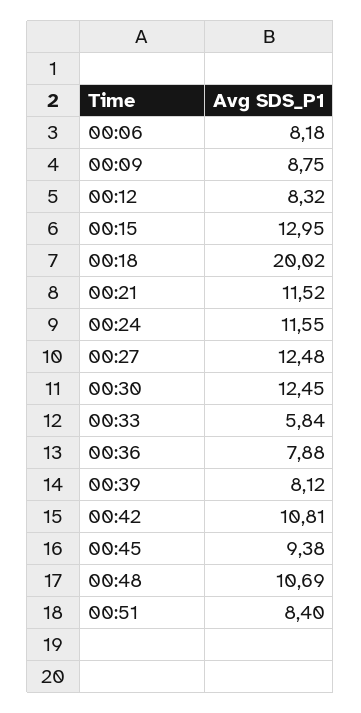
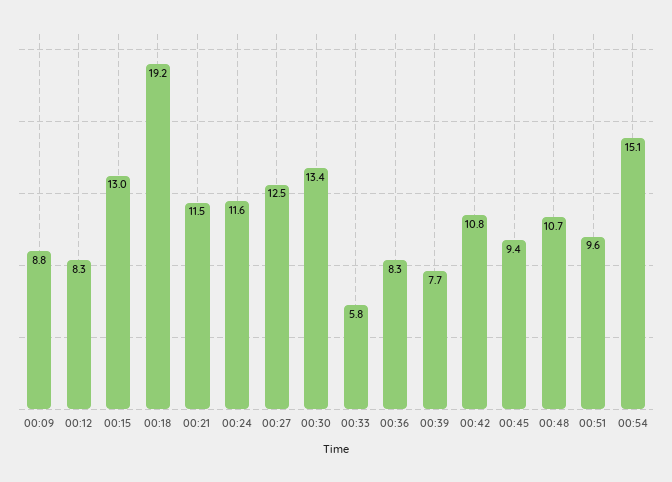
00:06: 8.18 -> none
00:18: 20.02 -> 19.2
00:30: 12.45 -> 13.4
00:36: 7.88 -> 8.3
00:39: 8.12 -> 7.7
00:51: 8.4 -> 9.6
00:54: none -> 15.1

